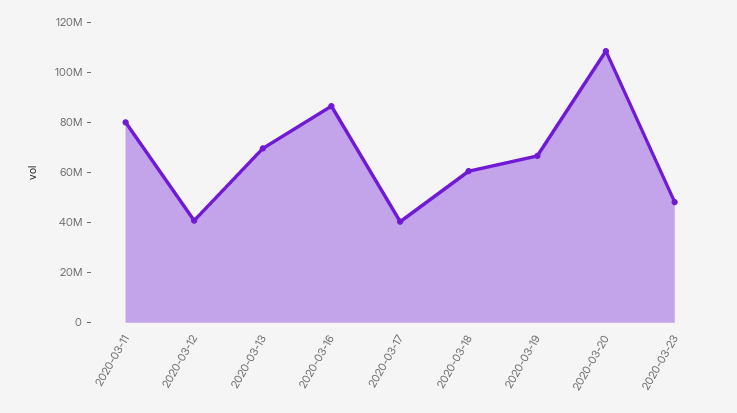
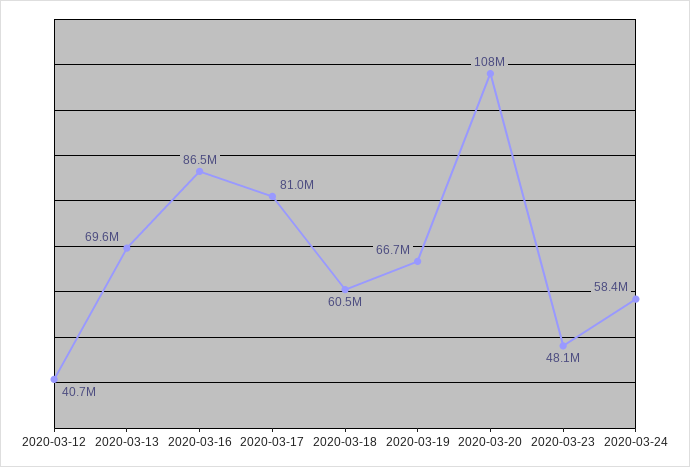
2020-03-11: 80000000 -> none
2020-03-17: 40000000 -> 81000000
2020-03-24: none -> 58400000

